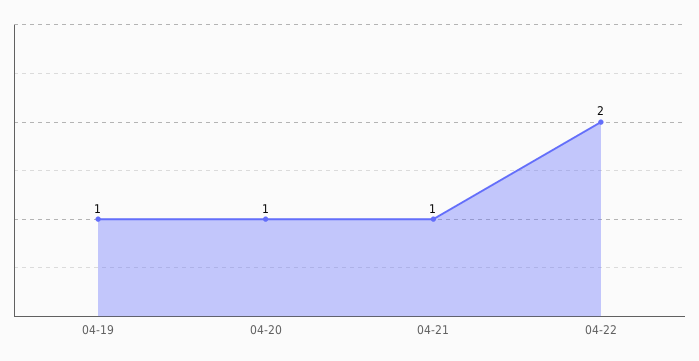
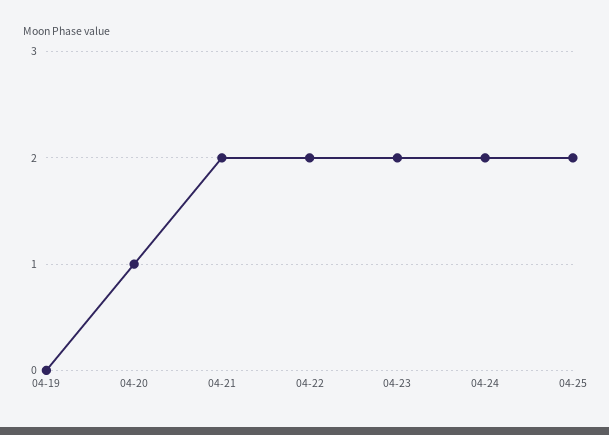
04-19: 1 -> 0
04-21: 1 -> 2
04-23: none -> 2
04-24: none -> 2
04-25: none -> 2

